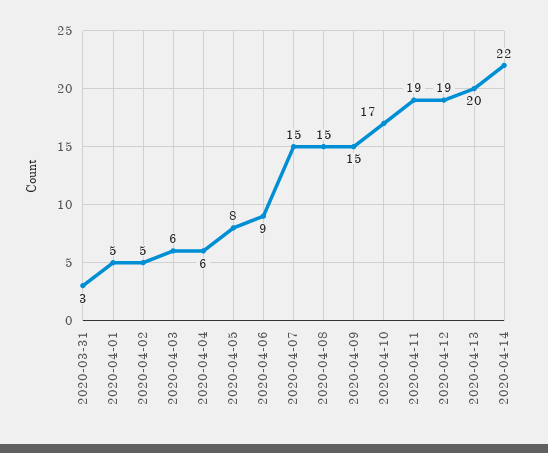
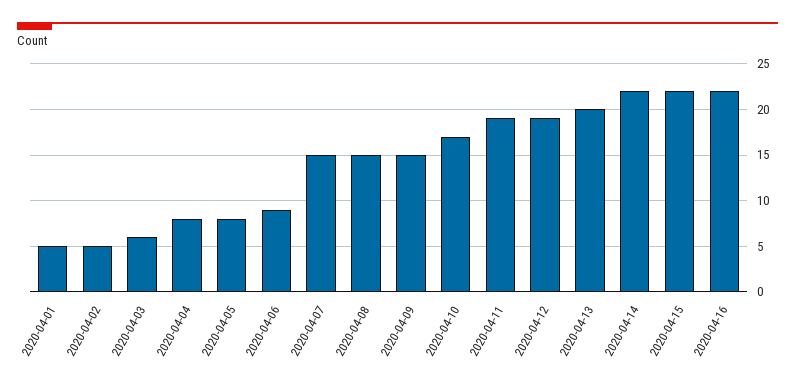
2020-03-31: 3 -> none
2020-04-04: 6 -> 8
2020-04-15: none -> 22
2020-04-16: none -> 22

